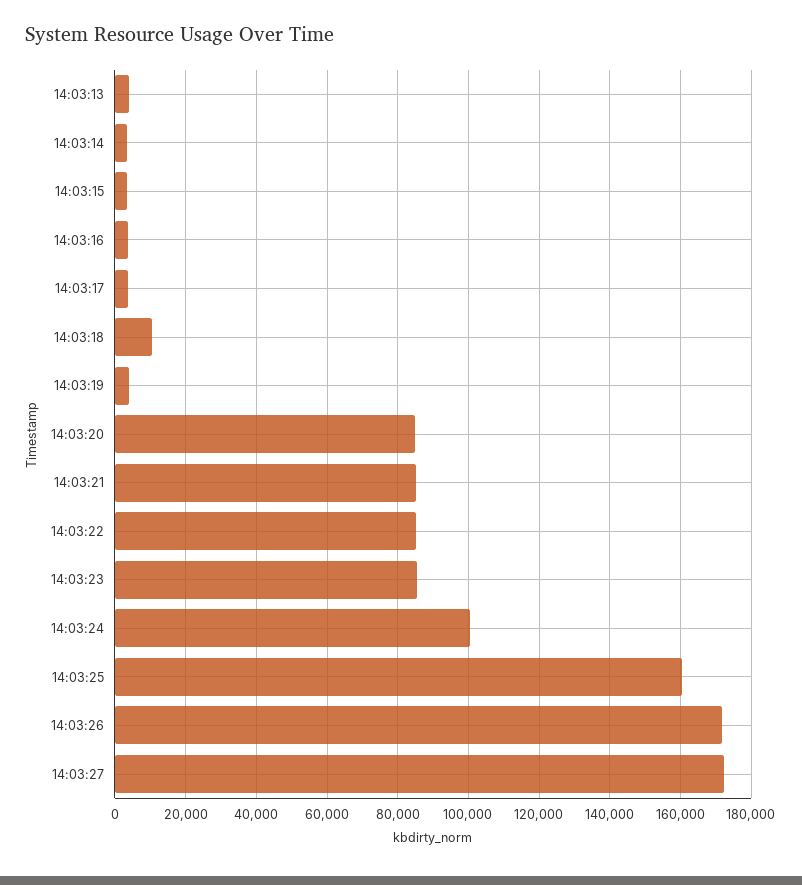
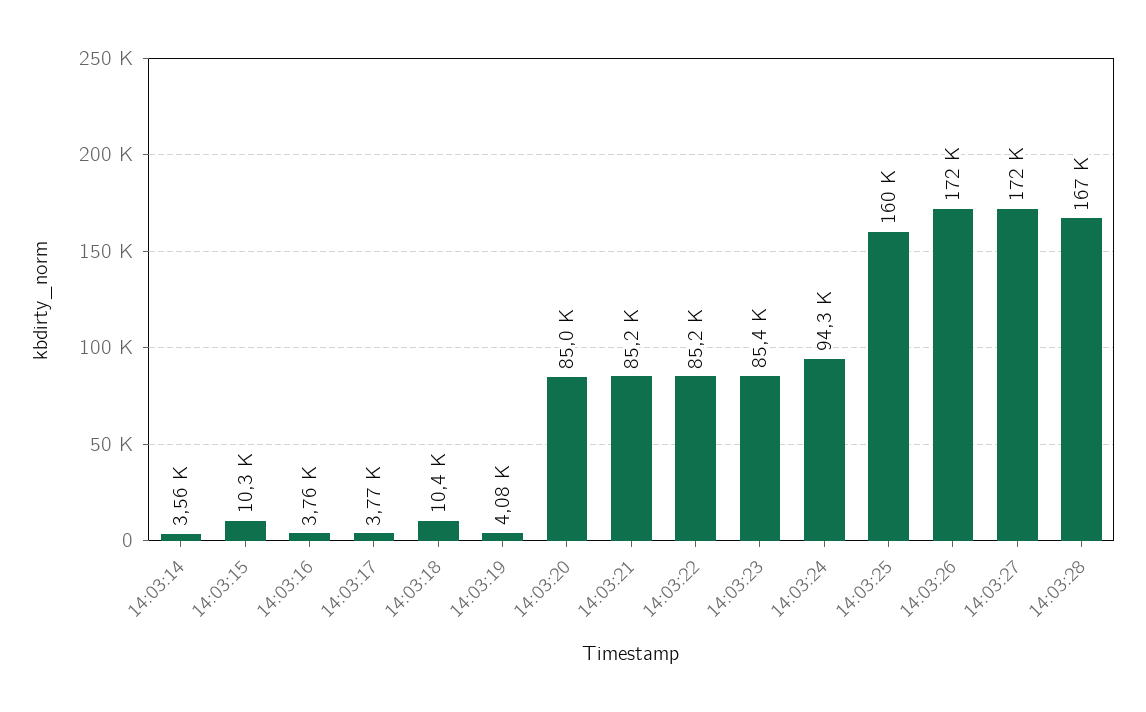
14:03:13: 4000 -> none
14:03:15: 4000 -> 10300
14:03:24: 100000 -> 94300
14:03:28: none -> 167000

